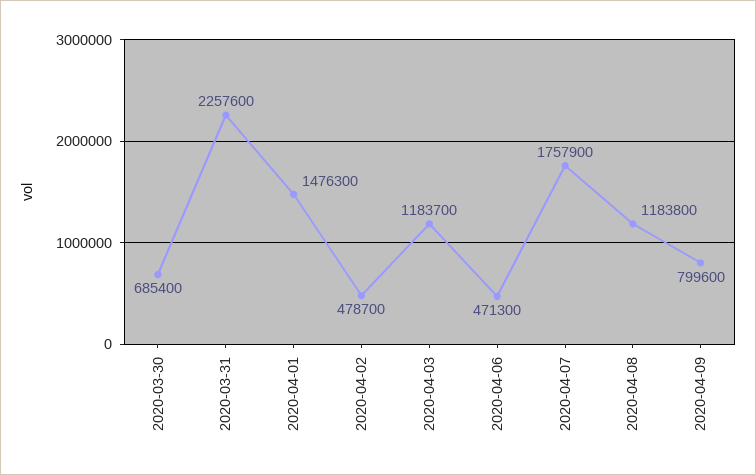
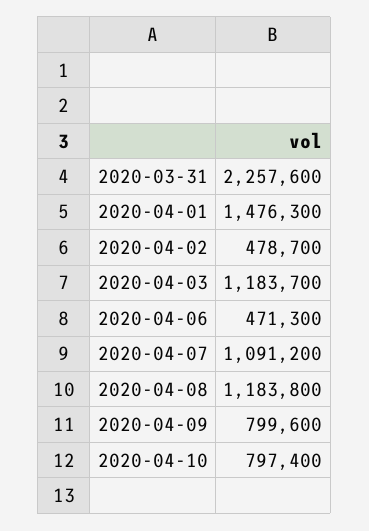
2020-03-30: 685400 -> none
2020-04-07: 1757900 -> 1091200
2020-04-10: none -> 797400

